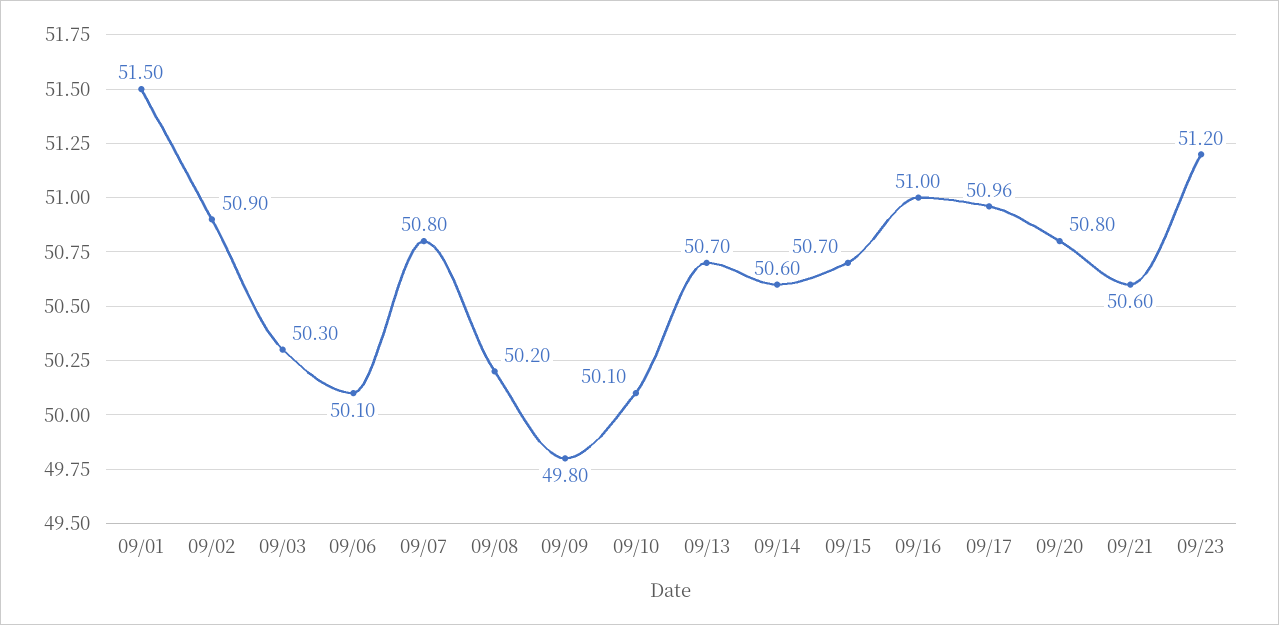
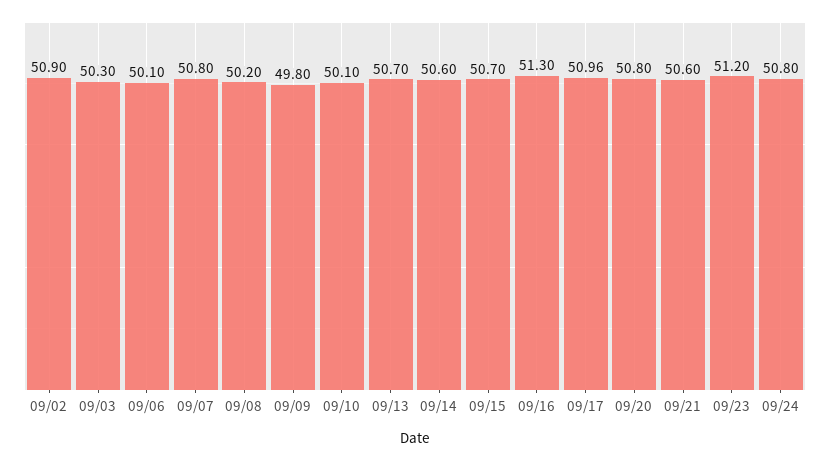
09/01: 51.5 -> none
09/16: 51 -> 51.3
09/24: none -> 50.8

